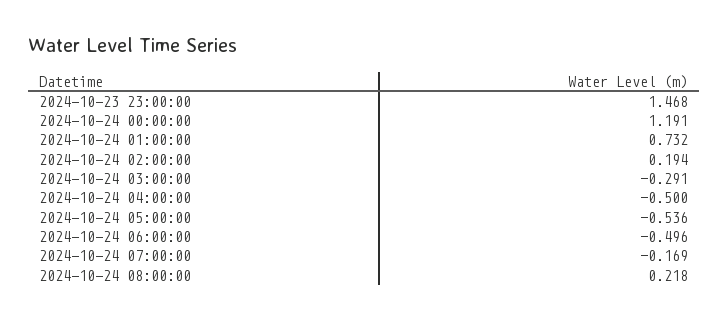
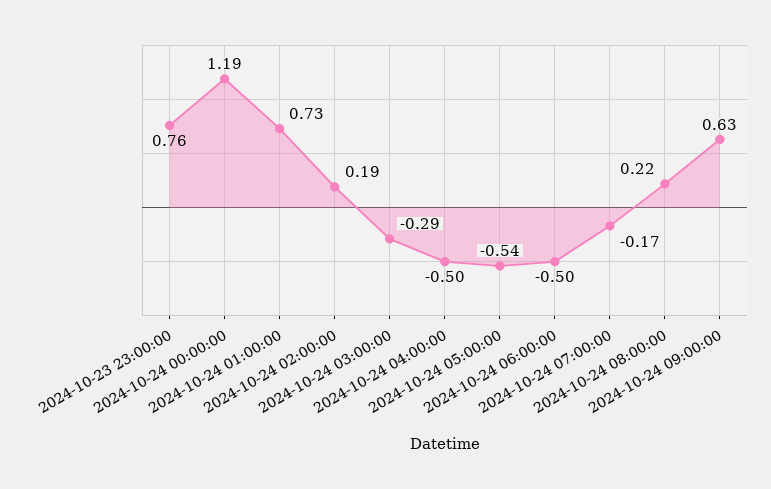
2024-10-23 23:00:00: 1.468 -> 0.76
2024-10-24 09:00:00: none -> 0.63

